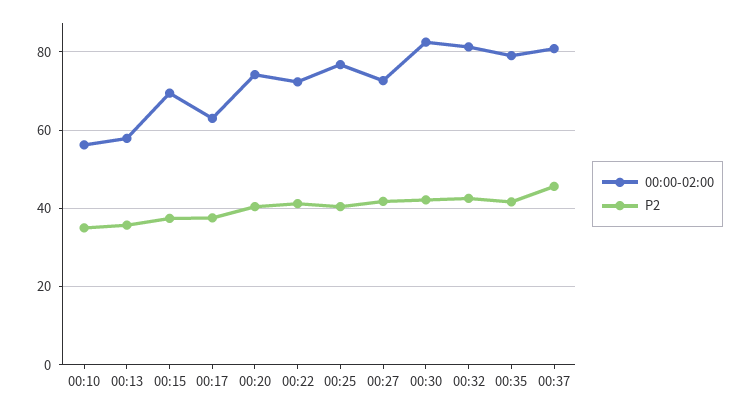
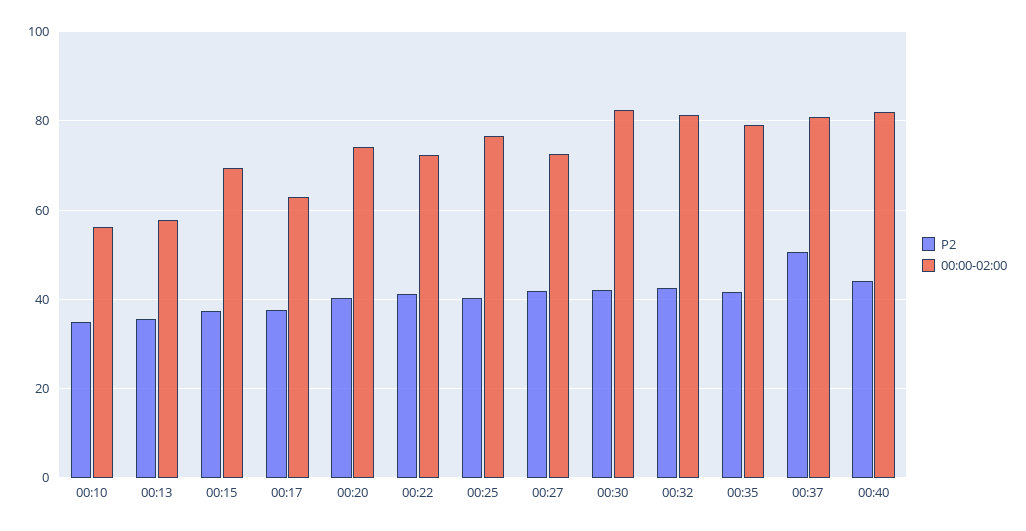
P2, 00:37: 46 -> 50
P2, 00:40: none -> 44
00:00-02:00, 00:40: none -> 82

